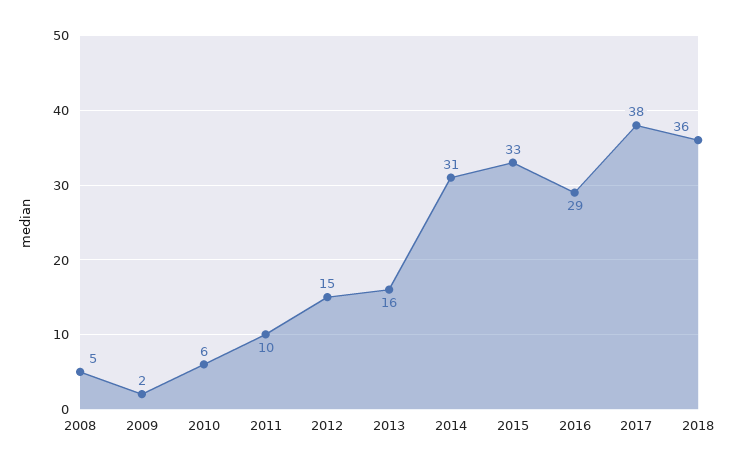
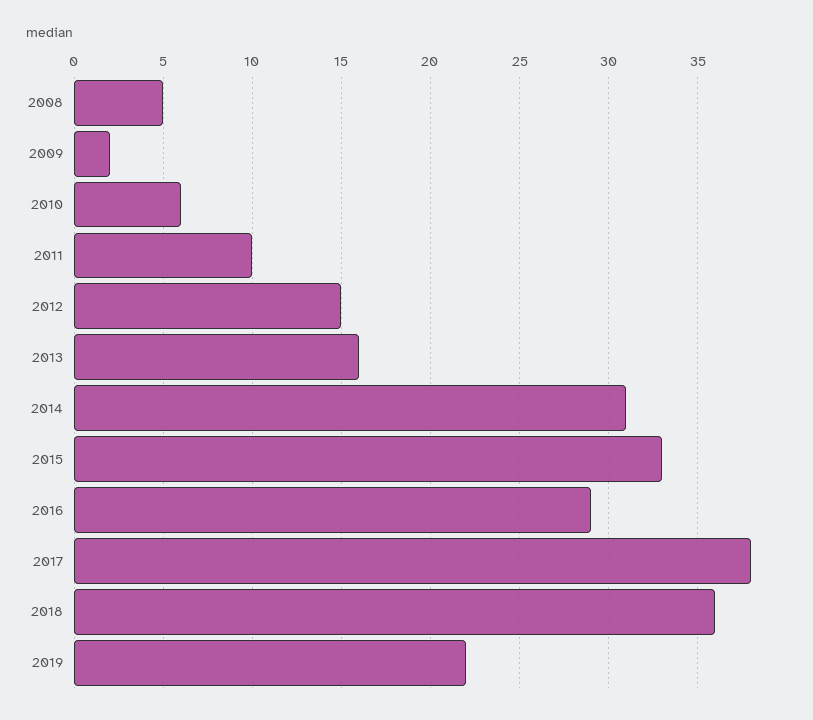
2019: none -> 22

